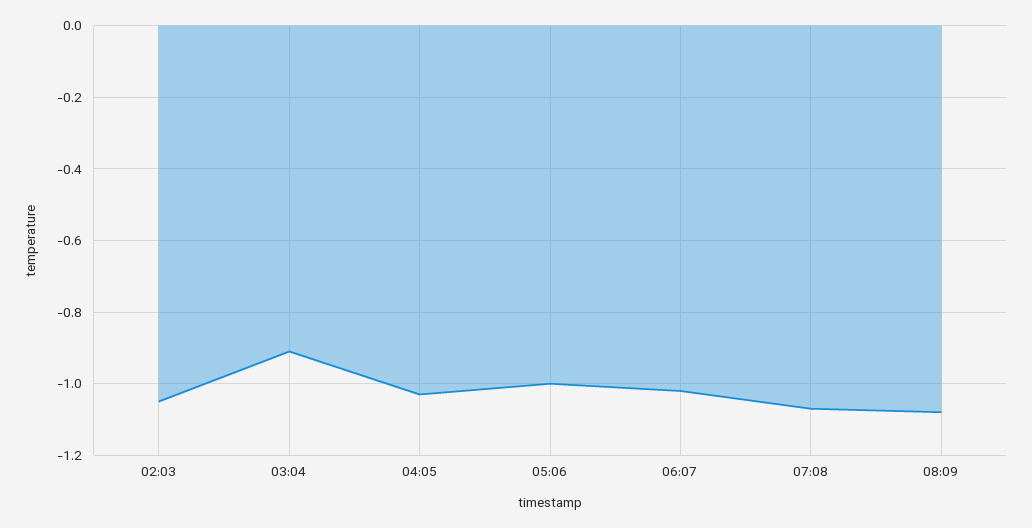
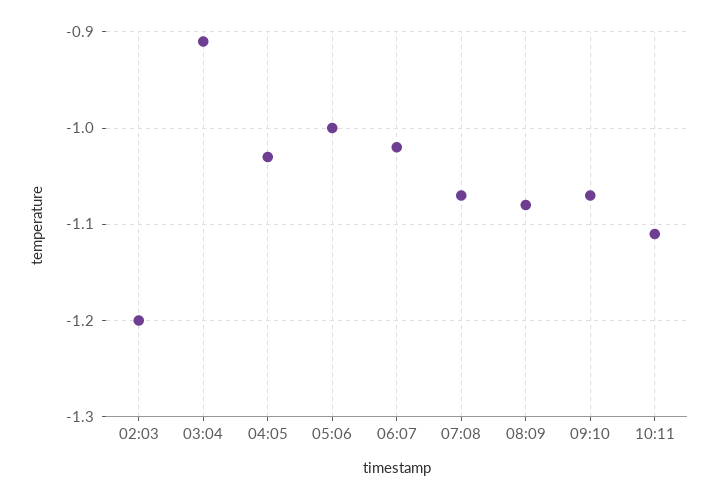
02:03: -1.05 -> -1.2
09:10: none -> -1.07
10:11: none -> -1.11

